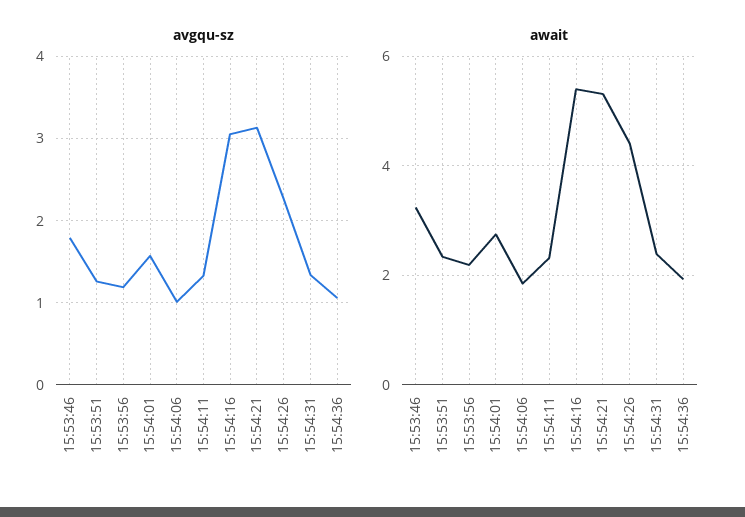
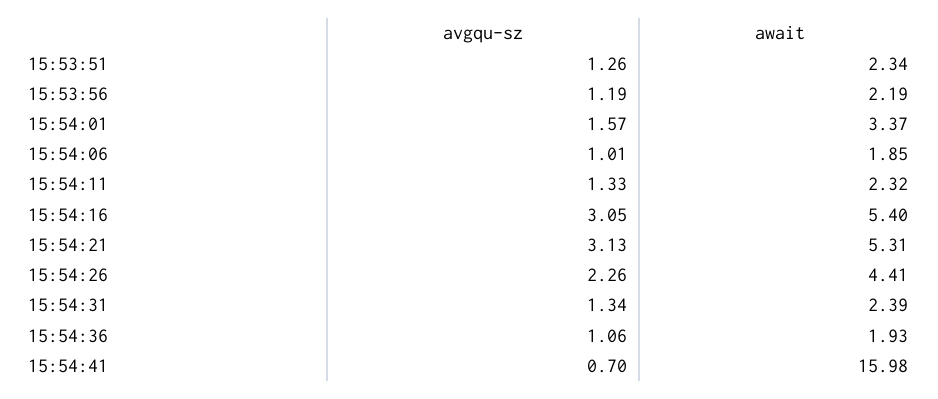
avgqu-sz, 15:53:46: 1.8 -> none
await, 15:53:46: 3.2 -> none
await, 15:54:01: 2.8 -> 3.37
avgqu-sz, 15:54:41: none -> 0.7
await, 15:54:41: none -> 15.98

